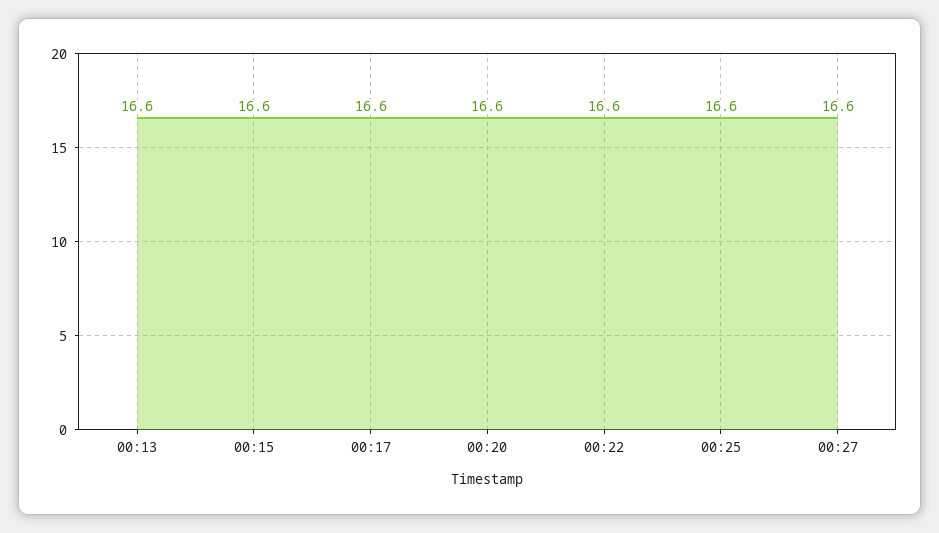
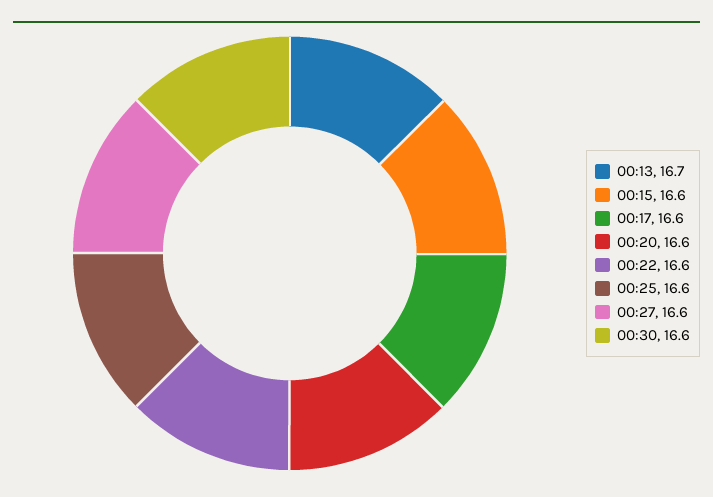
00:13: 16.6 -> 16.7
00:30: none -> 16.6

